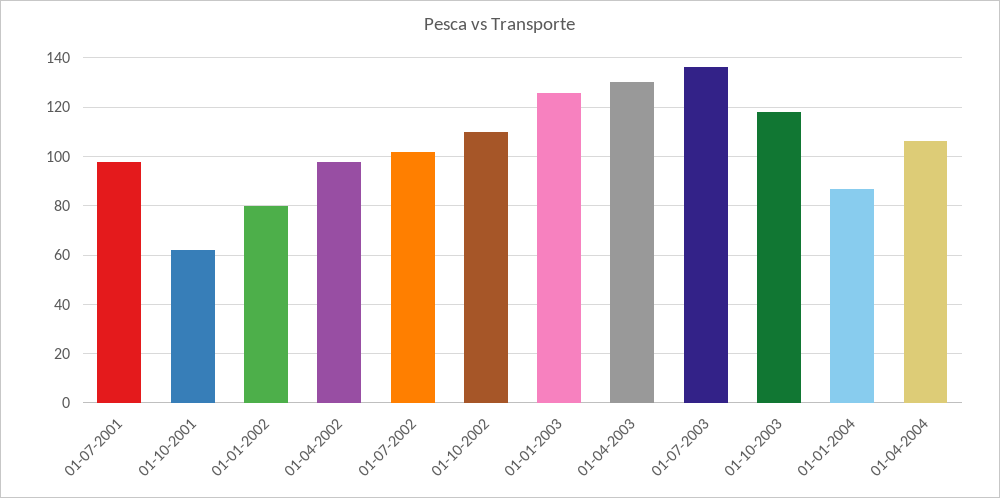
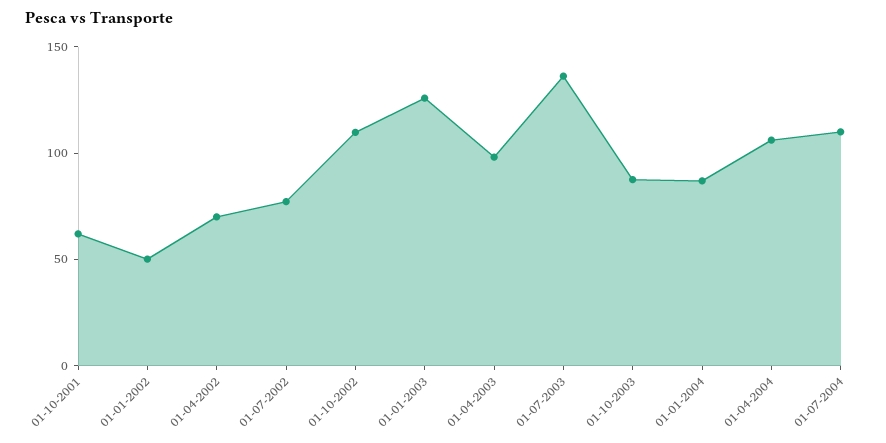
01-07-2001: 97.5 -> none
01-01-2002: 80 -> 50
01-04-2002: 97.5 -> 70
01-07-2002: 102.5 -> 80
01-04-2003: 130 -> 100
01-10-2003: 117.5 -> 90
01-07-2004: none -> 110

